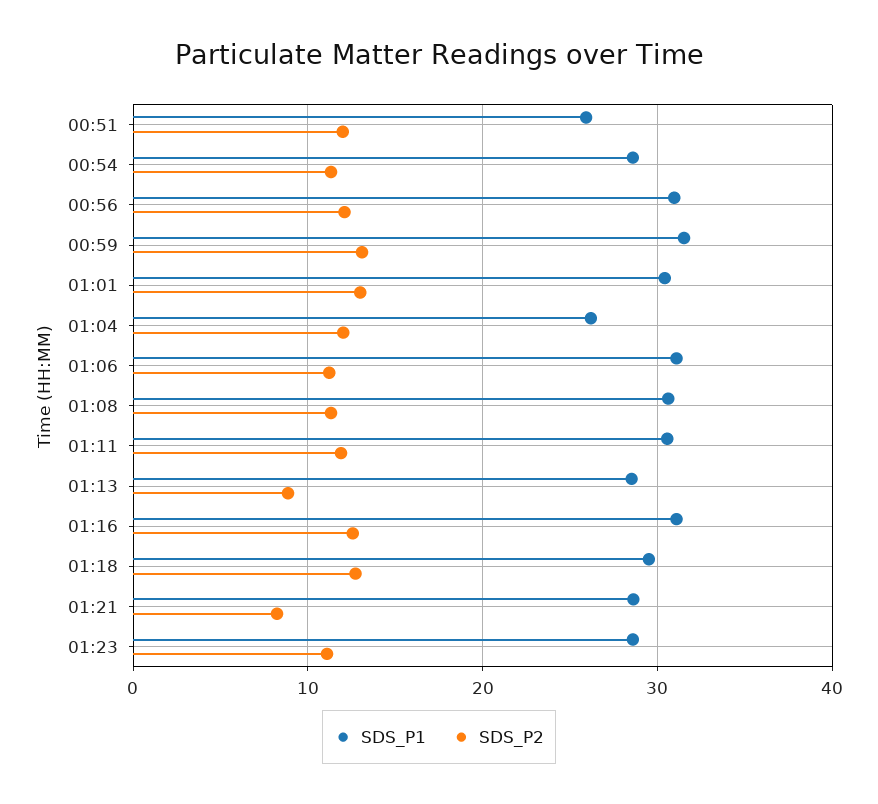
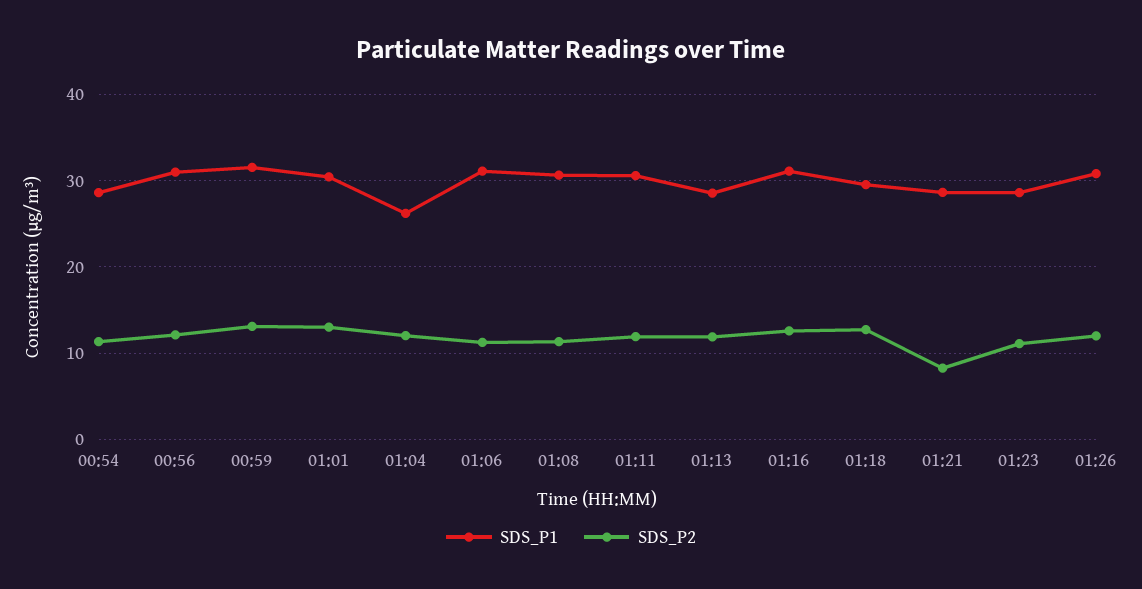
SDS_P1, 00:51: 26 -> none
SDS_P2, 00:51: 12 -> none
SDS_P2, 01:13: 9 -> 12
SDS_P1, 01:26: none -> 31
SDS_P2, 01:26: none -> 12

